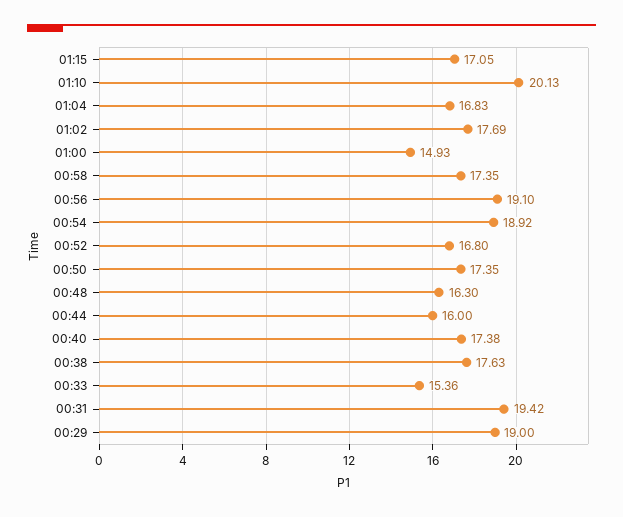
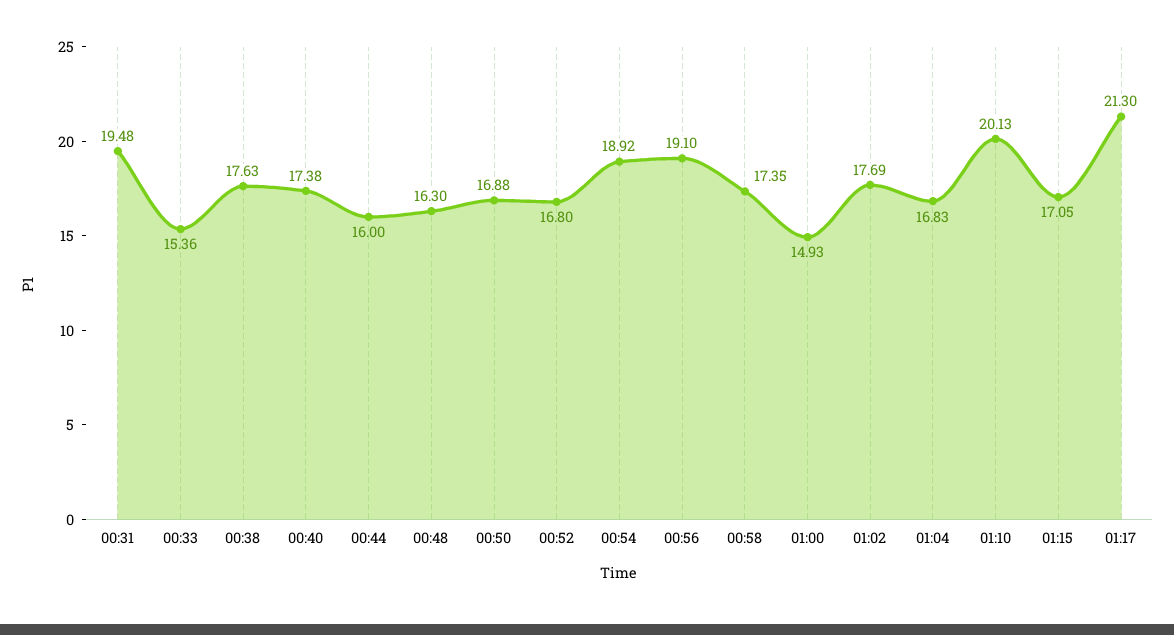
00:50: 17.35 -> 16.88
00:31: 19.42 -> 19.48
00:29: 19 -> none
01:17: none -> 21.3

